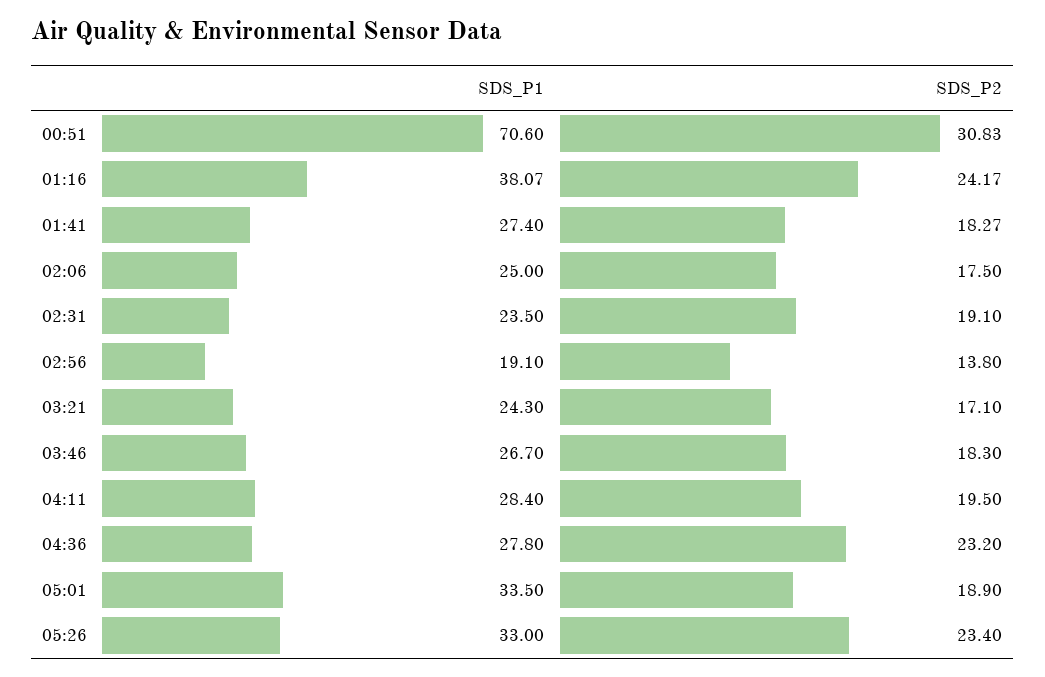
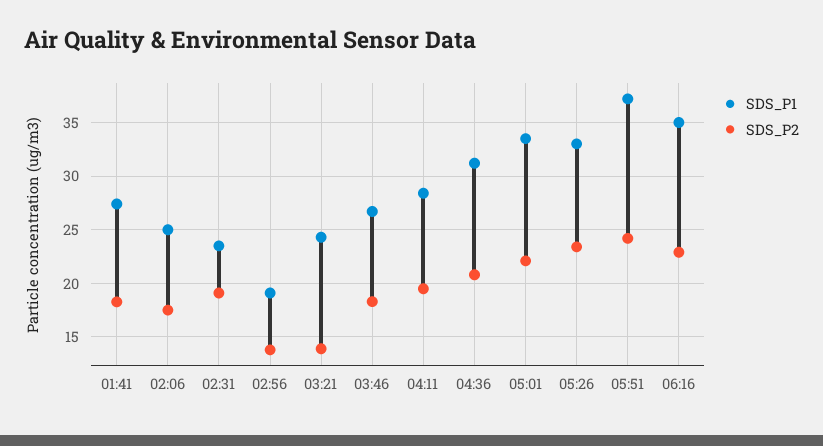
SDS_P1, 00:51: 70.6 -> none
SDS_P2, 00:51: 30.83 -> none
SDS_P1, 01:16: 38.07 -> none
SDS_P2, 01:16: 24.17 -> none
SDS_P2, 03:21: 17.1 -> 14
SDS_P1, 04:36: 27.8 -> 31
SDS_P2, 04:36: 23.2 -> 21
SDS_P2, 05:01: 18.9 -> 22
SDS_P1, 05:51: none -> 37
SDS_P2, 05:51: none -> 24
SDS_P1, 06:16: none -> 35
SDS_P2, 06:16: none -> 23

